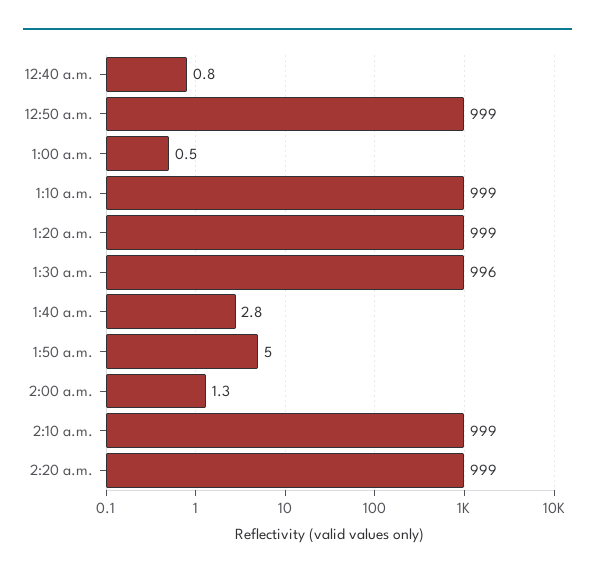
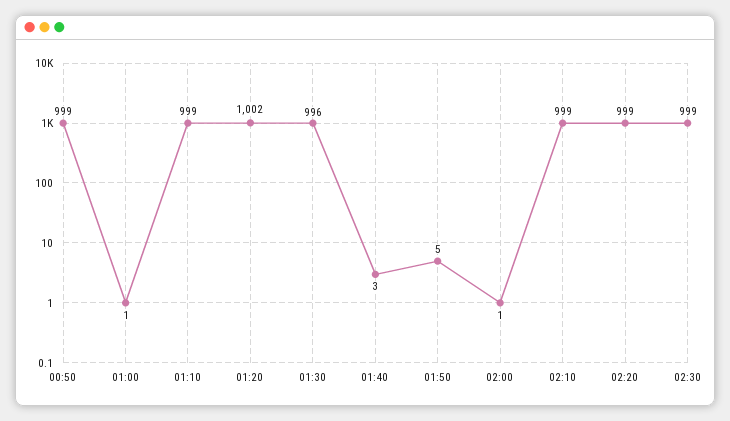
12:40 a.m.: 0.8 -> none
1:20 a.m.: 999 -> 1002
02:30: none -> 999

